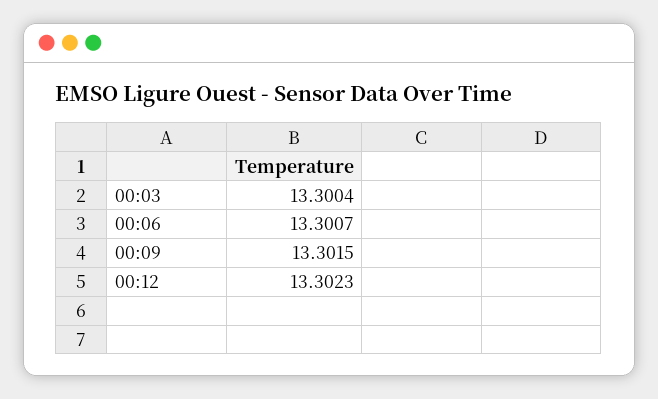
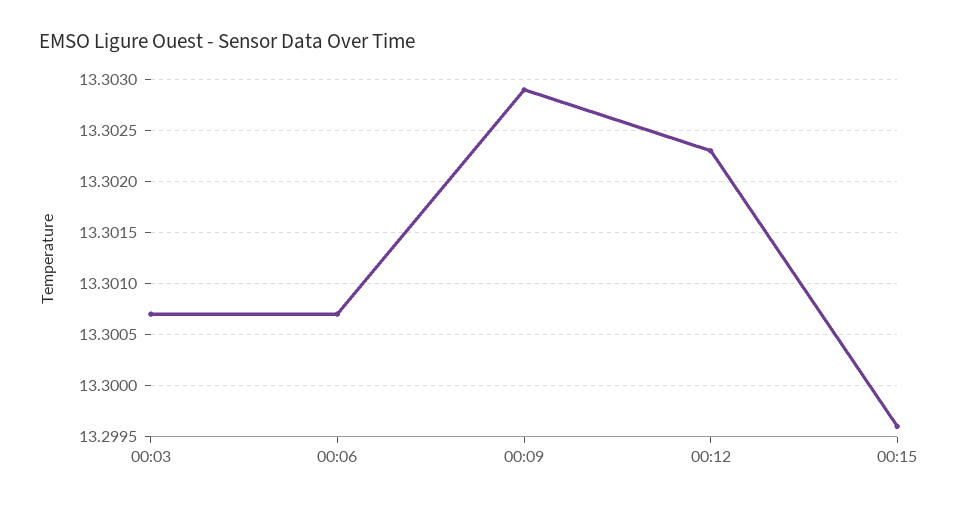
00:03: 13.3004 -> 13.3007
00:09: 13.3015 -> 13.3029
00:15: none -> 13.2996

